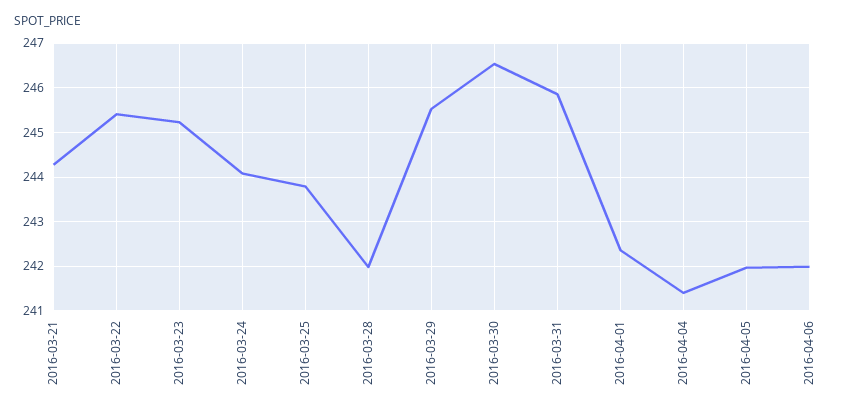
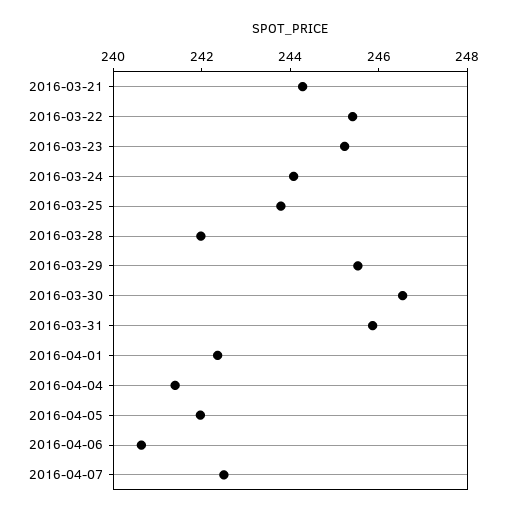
2016-04-06: 242 -> 240.5
2016-04-07: none -> 242.5

